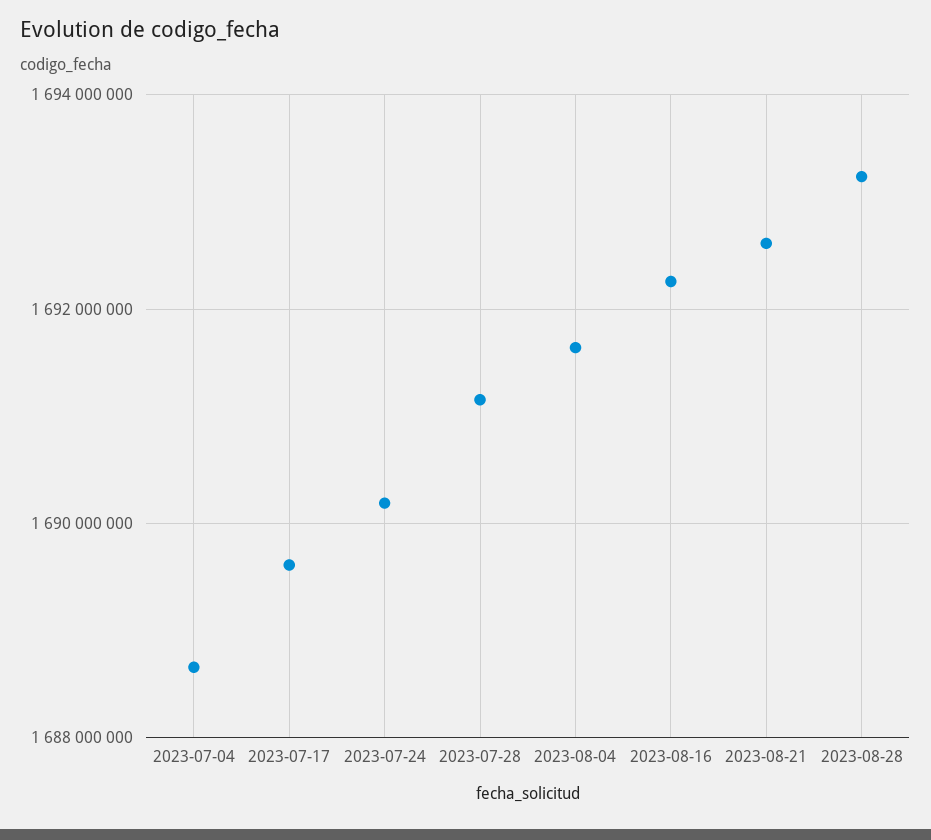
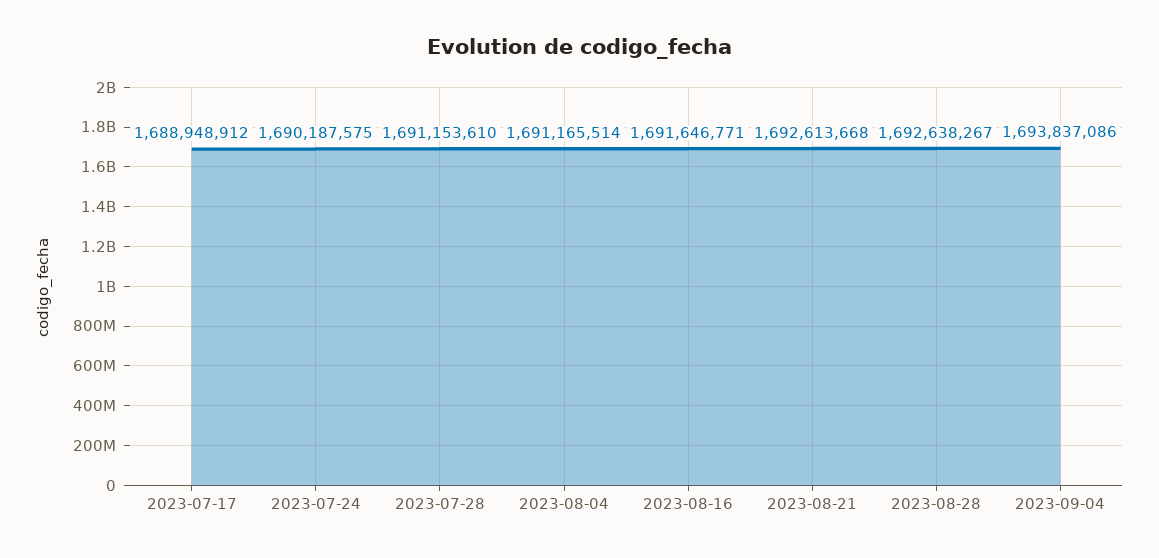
2023-07-04: 1688600000 -> none
2023-07-17: 1689600000 -> 1688948912
2023-08-04: 1691600000 -> 1691165514
2023-08-16: 1692200000 -> 1691646771
2023-08-28: 1693200000 -> 1692638267
2023-09-04: none -> 1693837086

